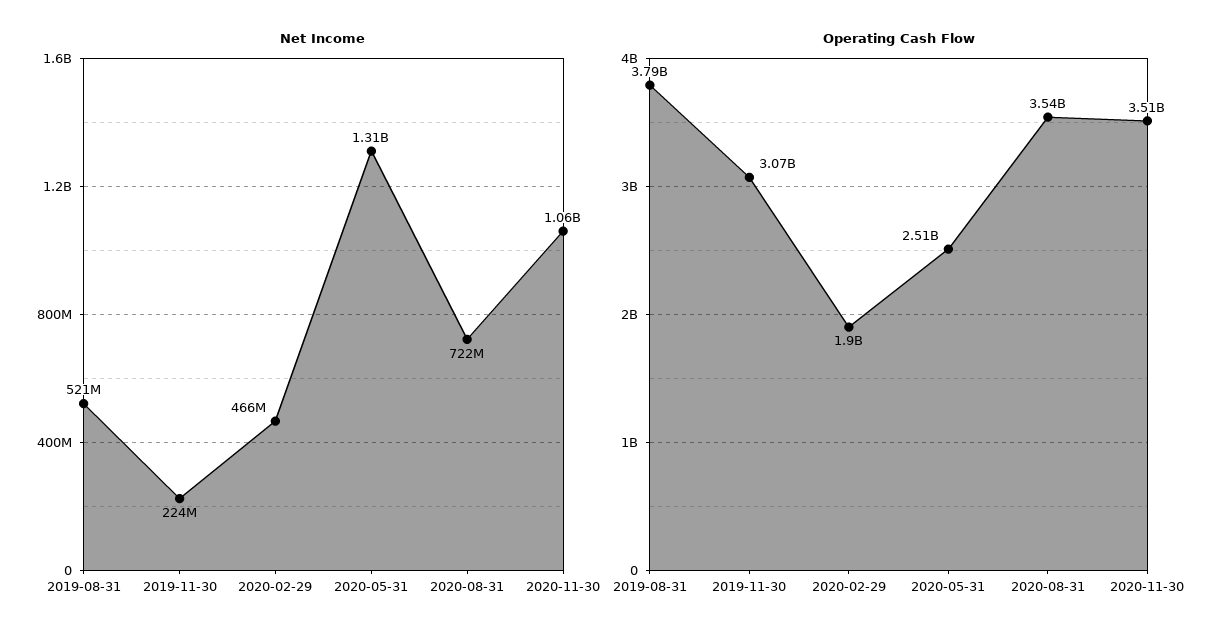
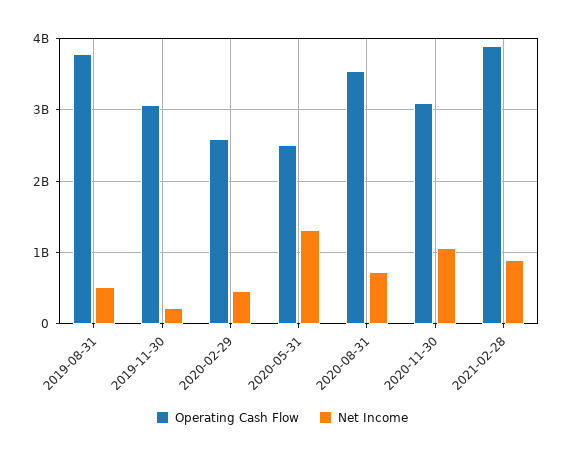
Operating Cash Flow, 2020-02-29: 1900000000 -> 2600000000
Operating Cash Flow, 2020-11-30: 3510000000 -> 3100000000
Operating Cash Flow, 2021-02-28: none -> 3900000000
Net Income, 2021-02-28: none -> 900000000

